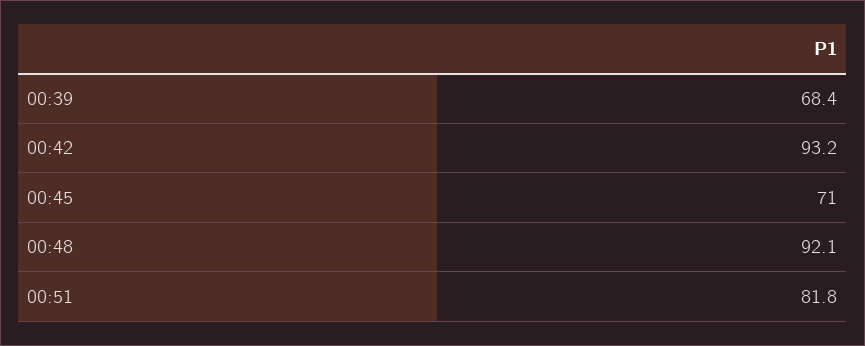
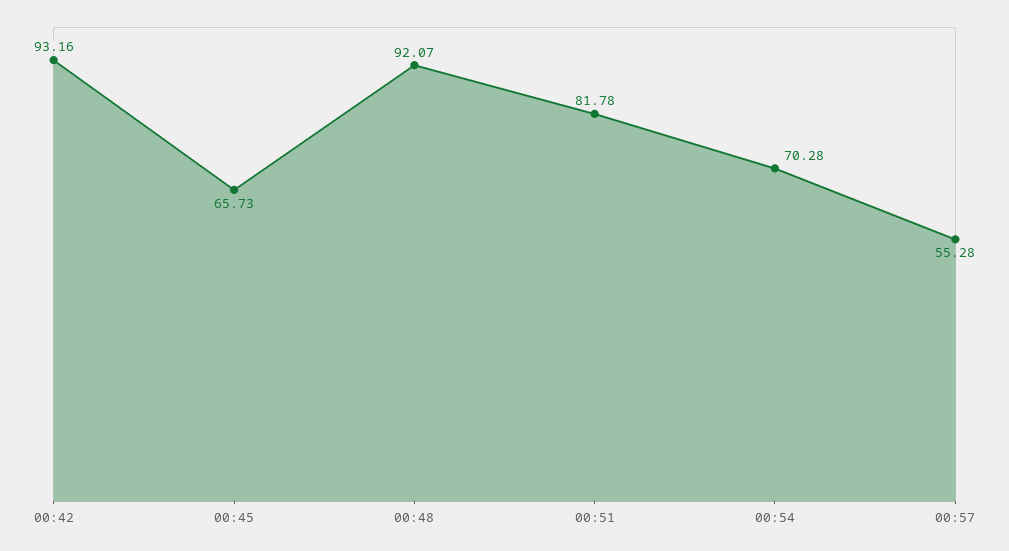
00:39: 68.4 -> none
00:45: 71 -> 65.73
00:54: none -> 70.28
00:57: none -> 55.28

